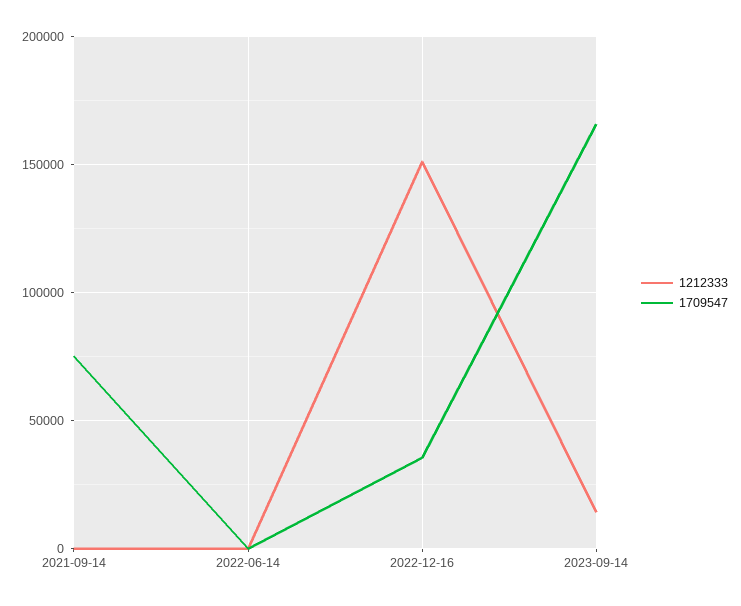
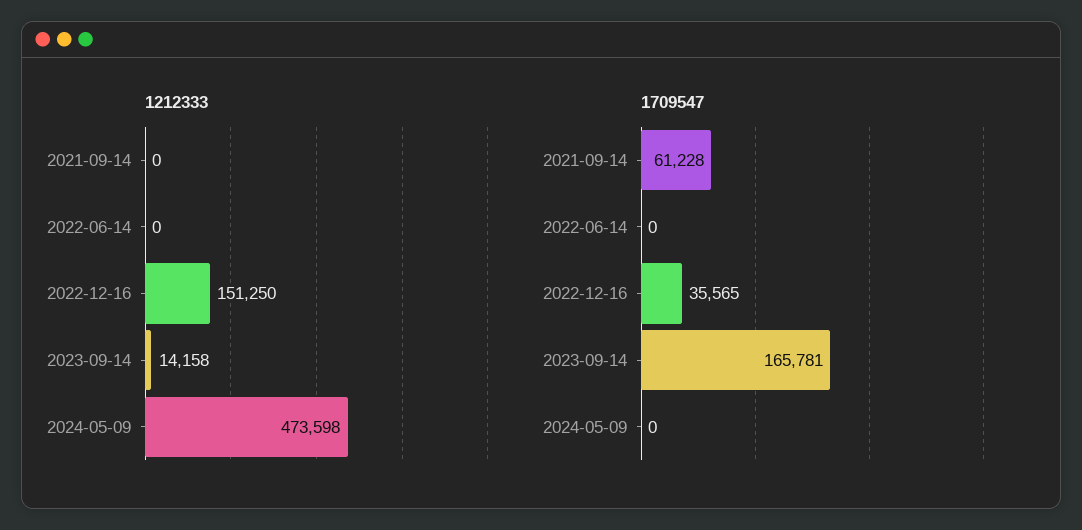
1709547, 2021-09-14: 75000 -> 61228
1212333, 2024-05-09: none -> 473598
1709547, 2024-05-09: none -> 0

